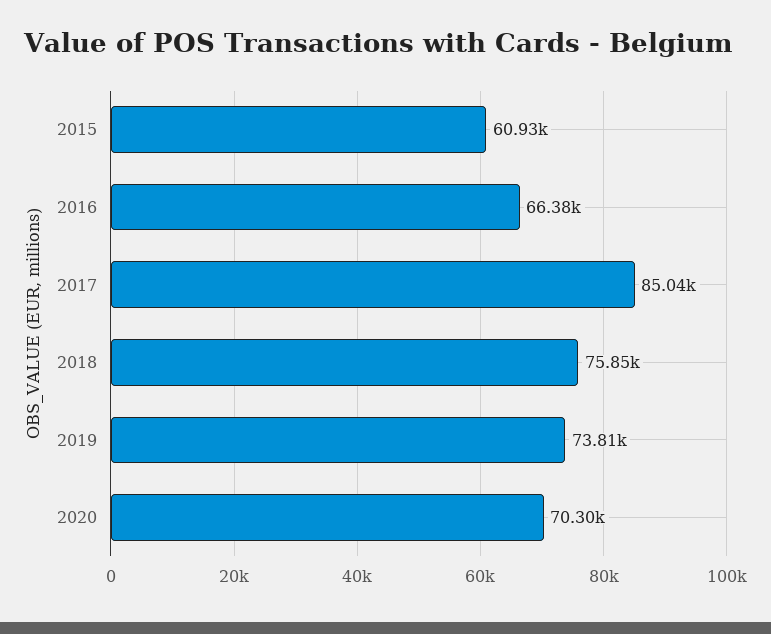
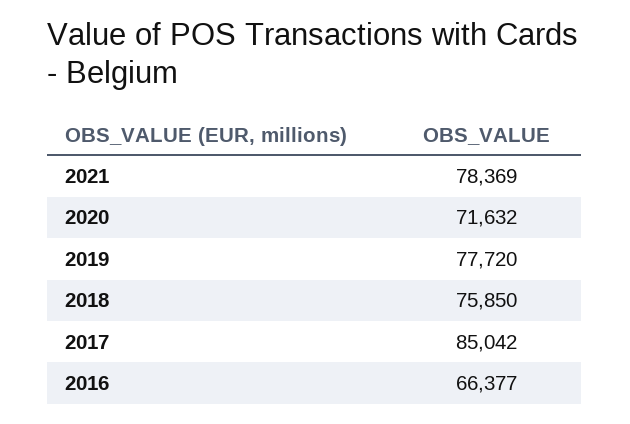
2015: 60930 -> none
2019: 73810 -> 77720
2020: 70300 -> 71632
2021: none -> 78369

